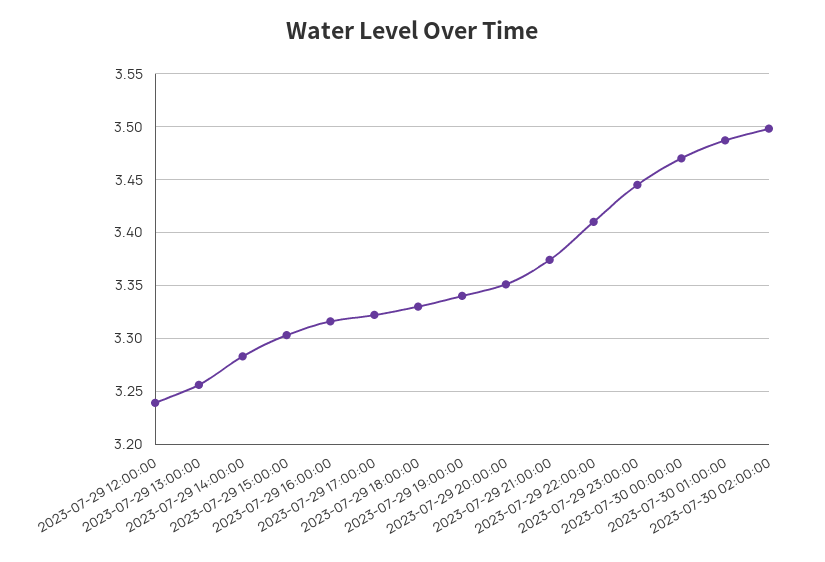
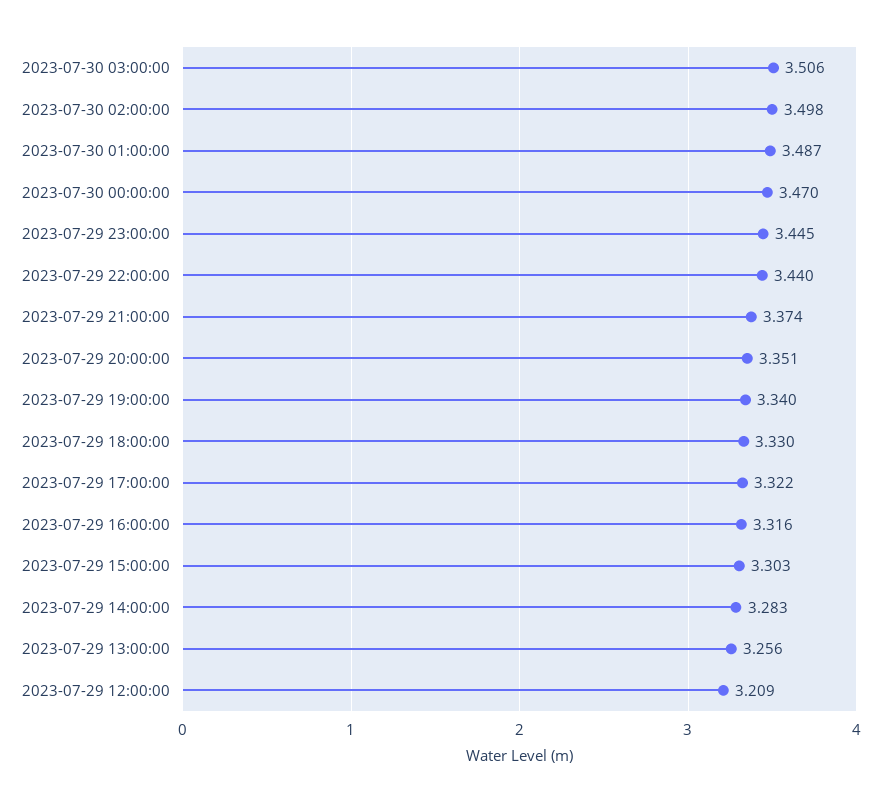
2023-07-29 12:00:00: 3.24 -> 3.209
2023-07-29 22:00:00: 3.41 -> 3.44
2023-07-30 03:00:00: none -> 3.506

